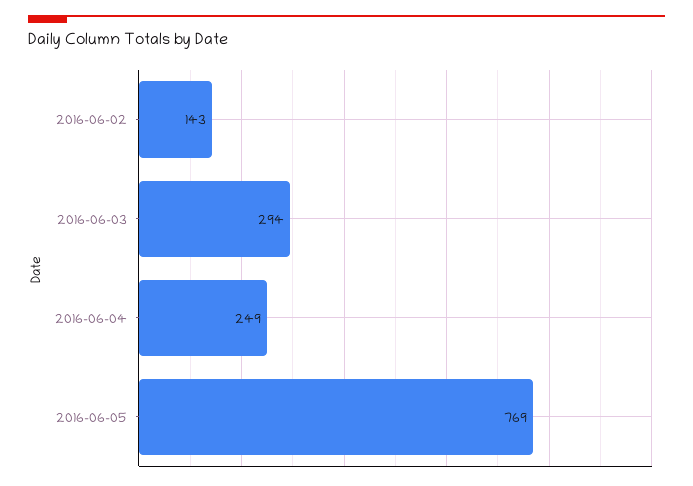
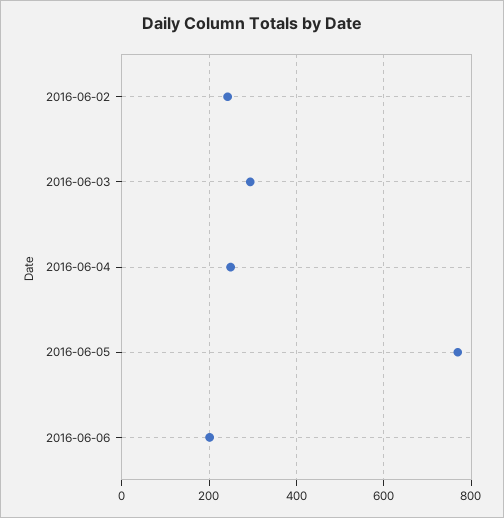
2016-06-02: 143 -> 240
2016-06-06: none -> 200

